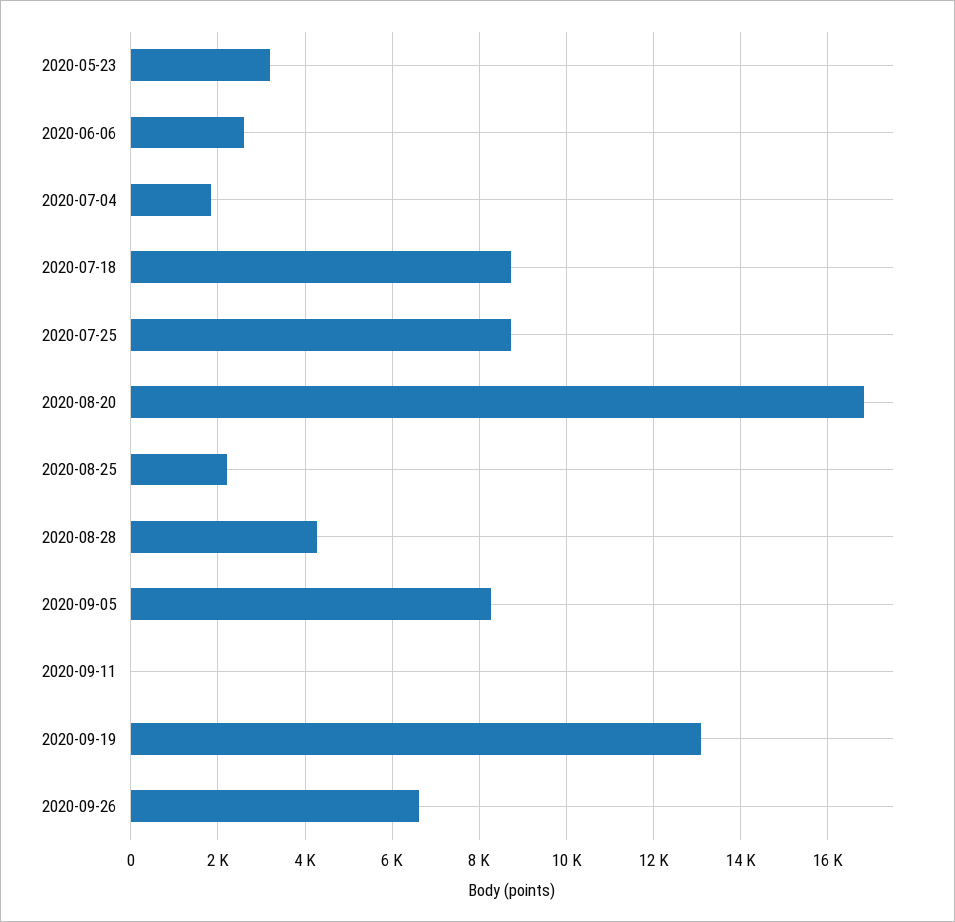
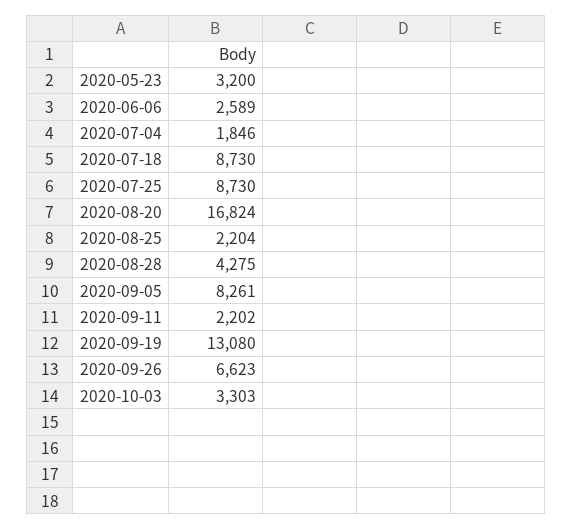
2020-09-11: 0 -> 2202
2020-10-03: none -> 3303

